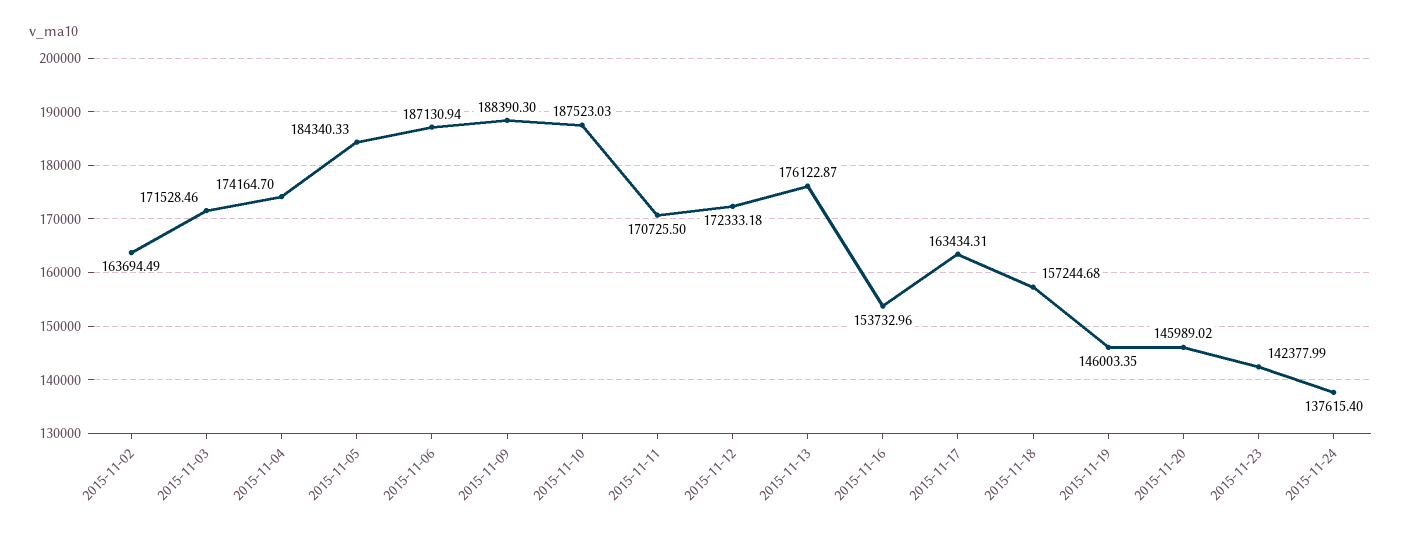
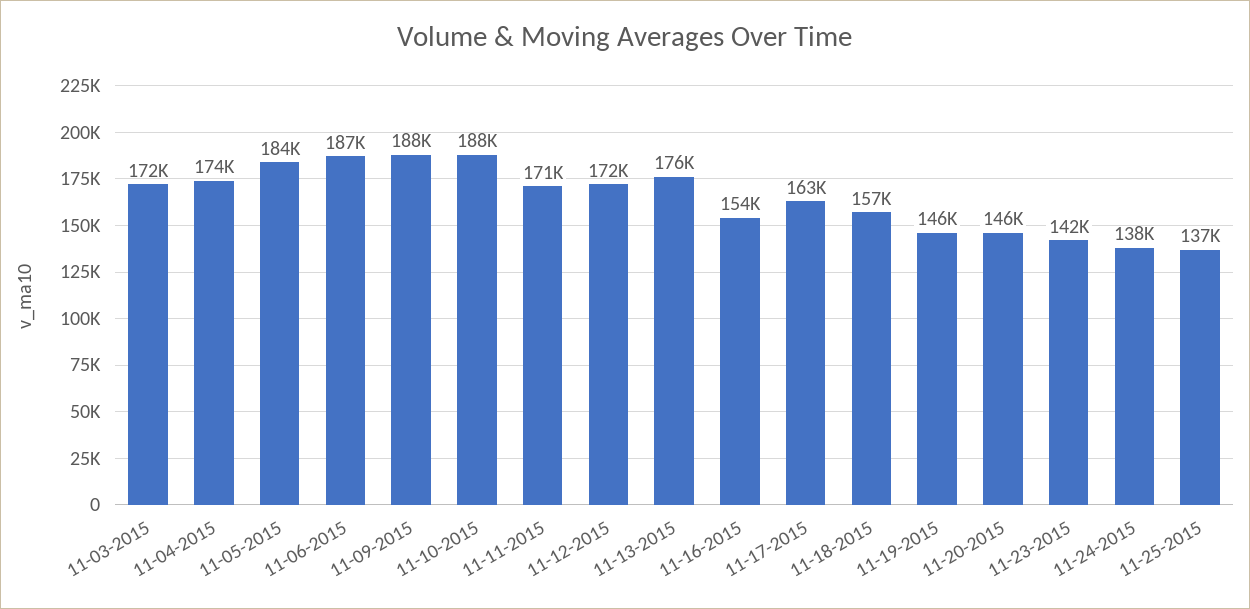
2015-11-02: 163694.49 -> none
11-25-2015: none -> 137000

